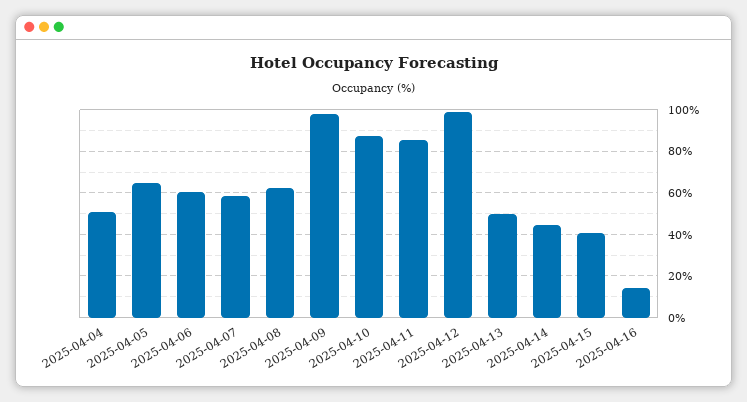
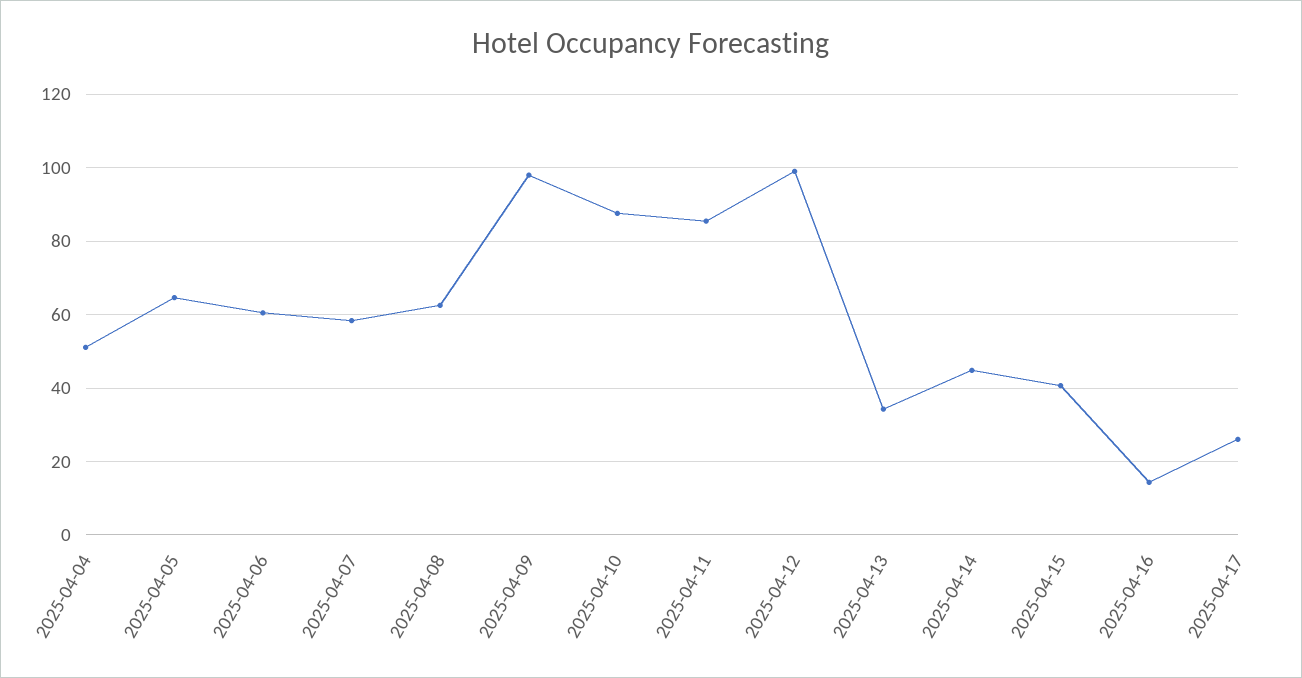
2025-04-13: 50 -> 34
2025-04-17: none -> 26

